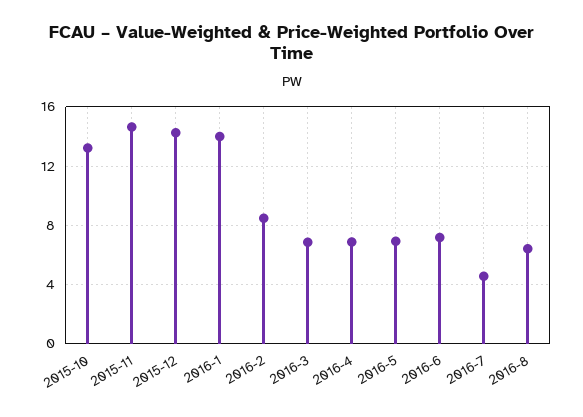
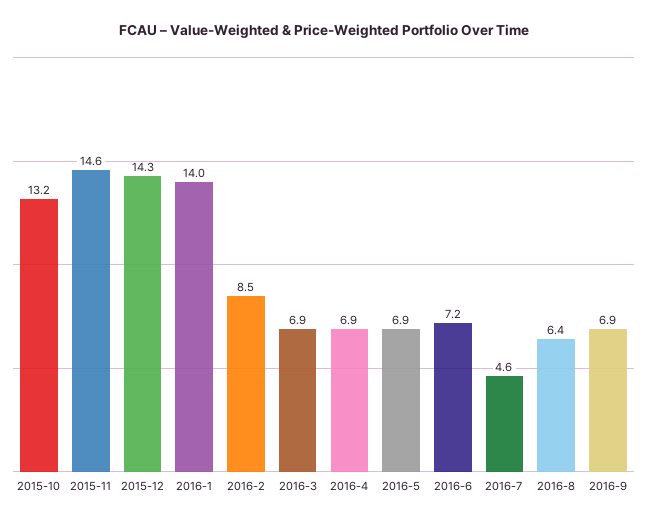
2016-9: none -> 6.9

